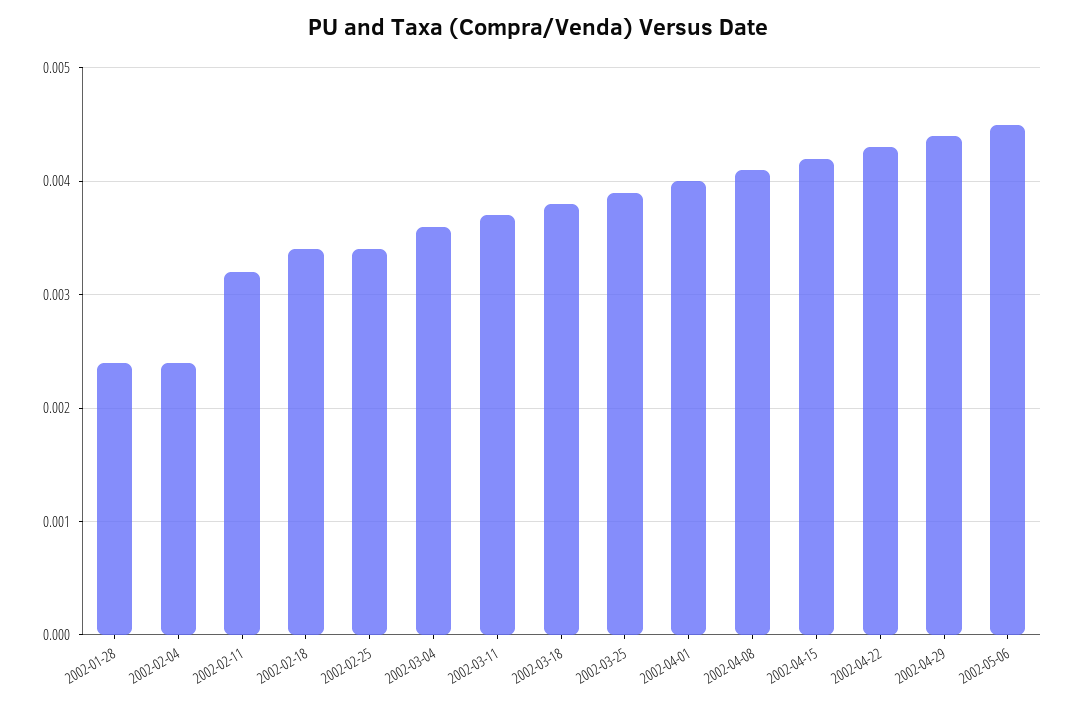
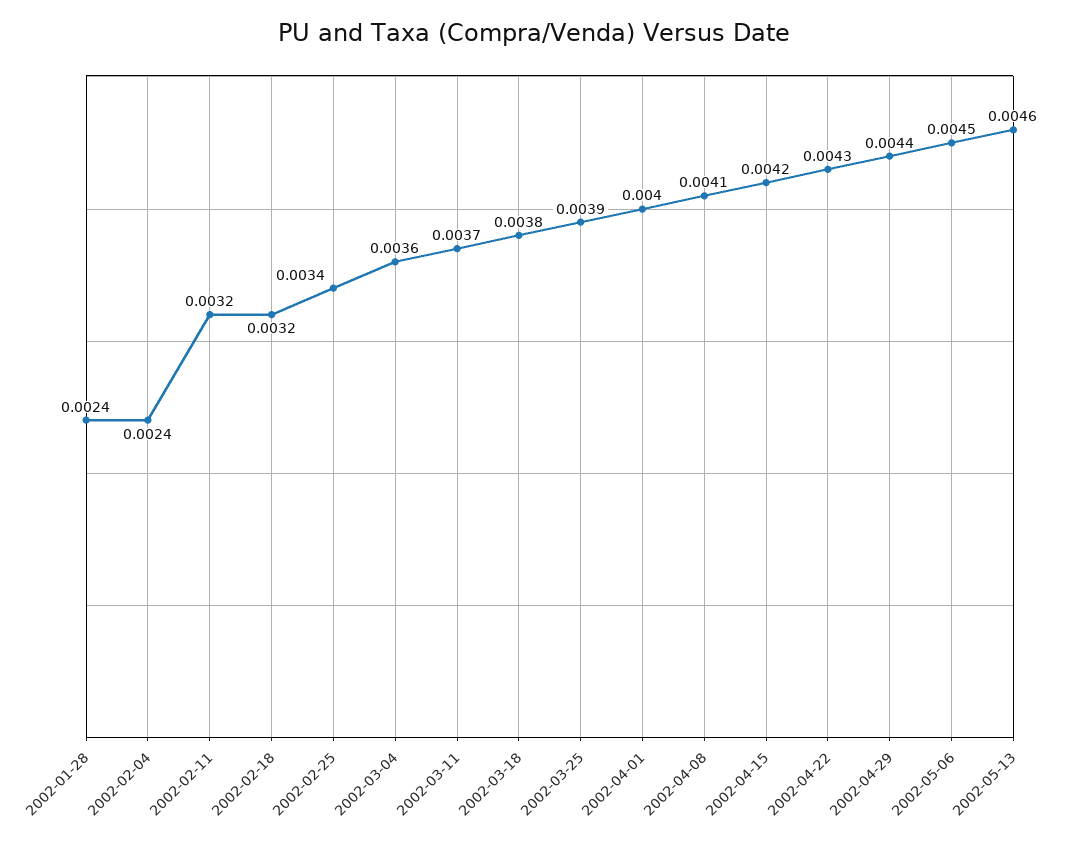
2002-02-18: 0.0034 -> 0.0032
2002-05-13: none -> 0.0046

